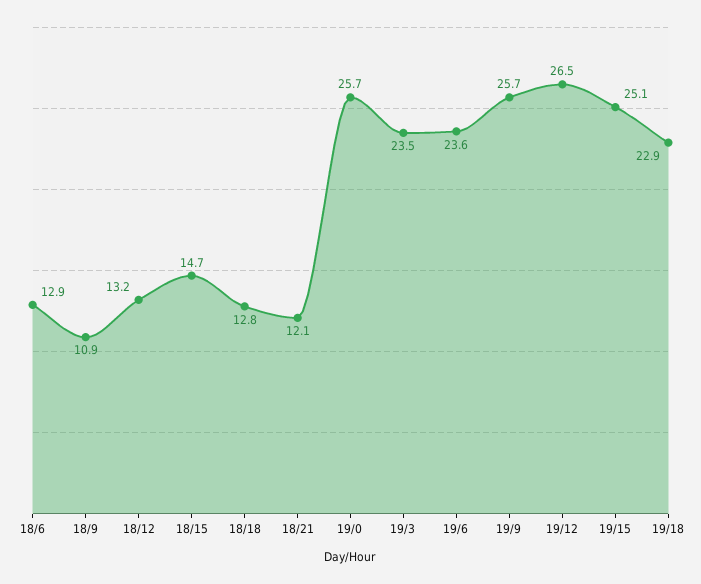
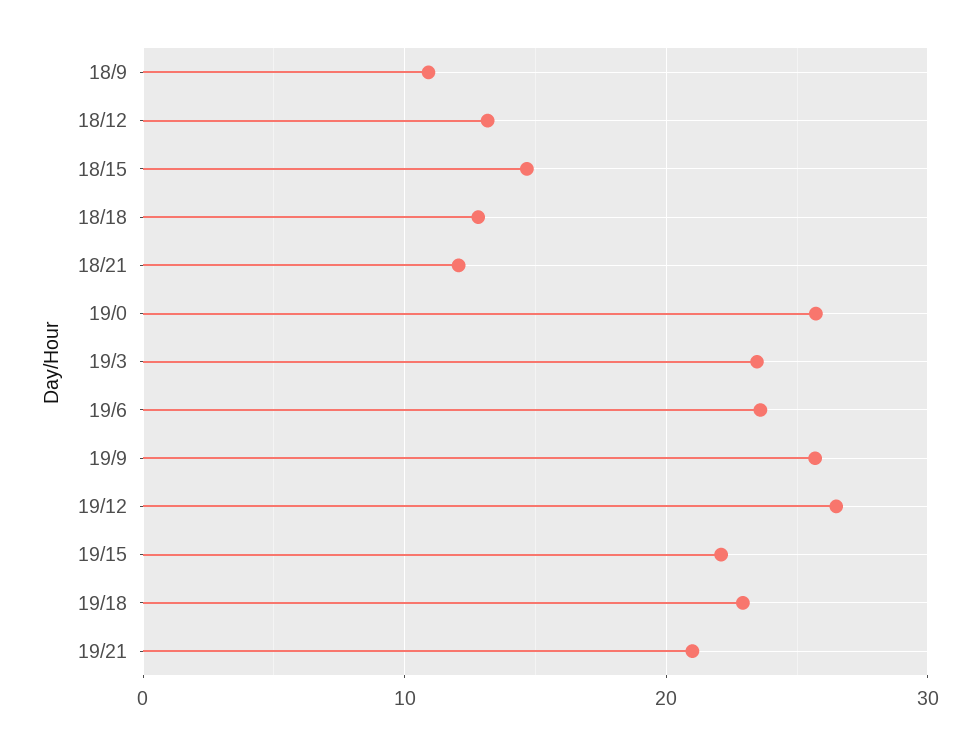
18/6: 12.9 -> none
19/15: 25.1 -> 22
19/21: none -> 21

